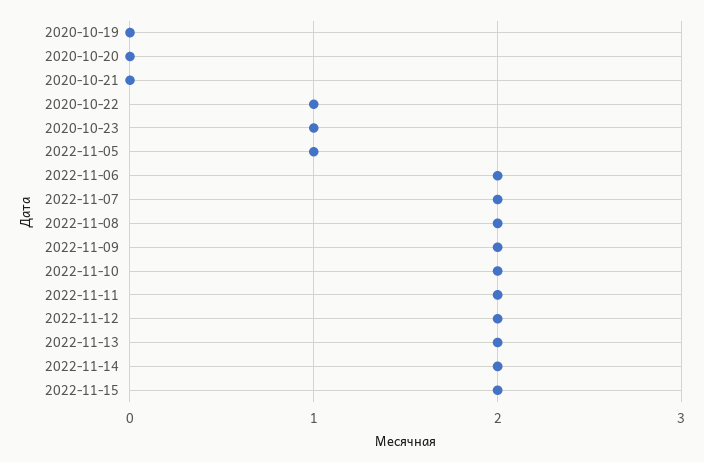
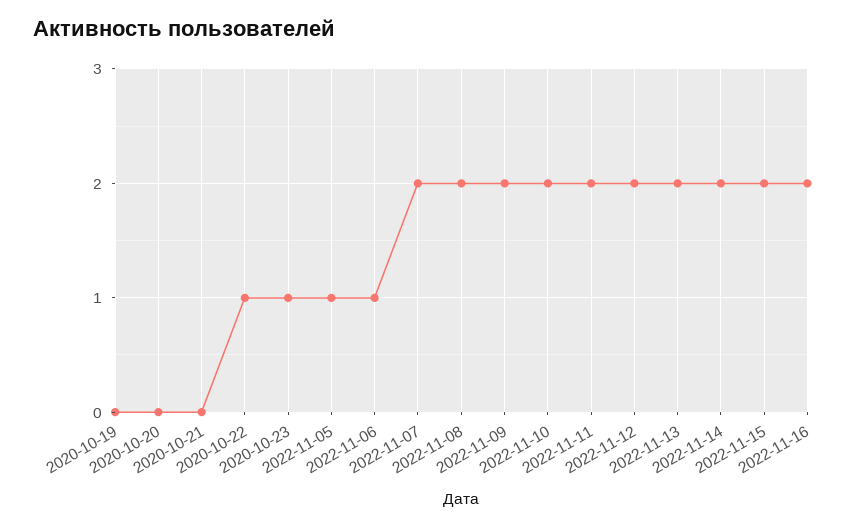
2022-11-06: 2 -> 1
2022-11-16: none -> 2

